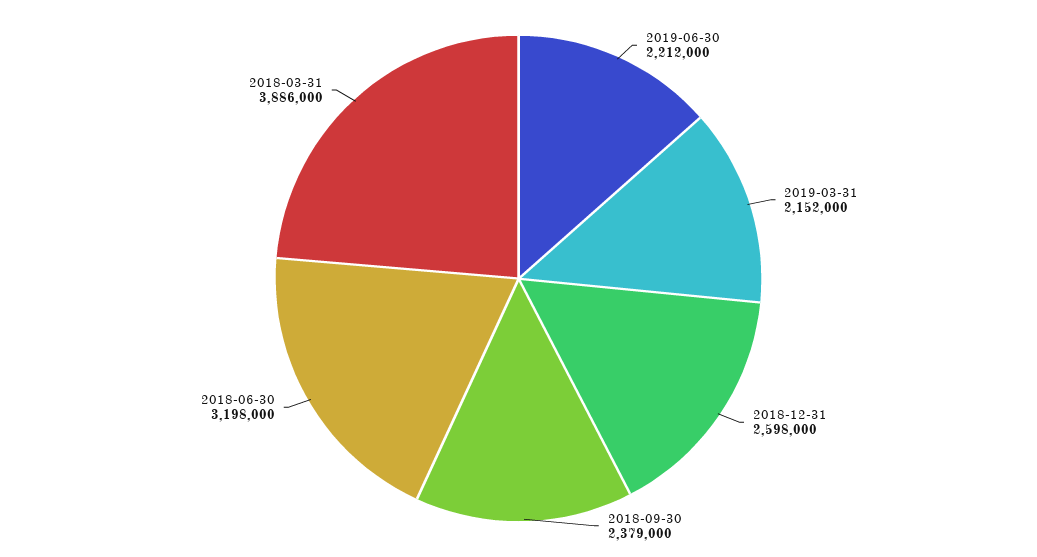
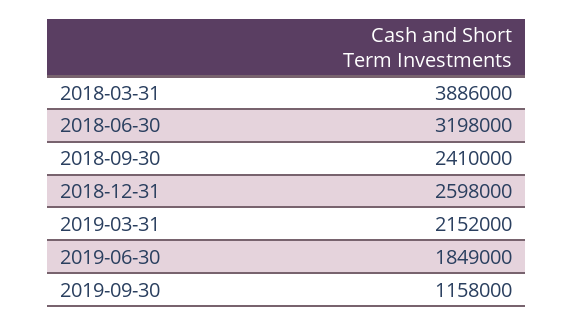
2019-06-30: 2212000 -> 1849000
2018-09-30: 2379000 -> 2410000
2019-09-30: none -> 1158000

